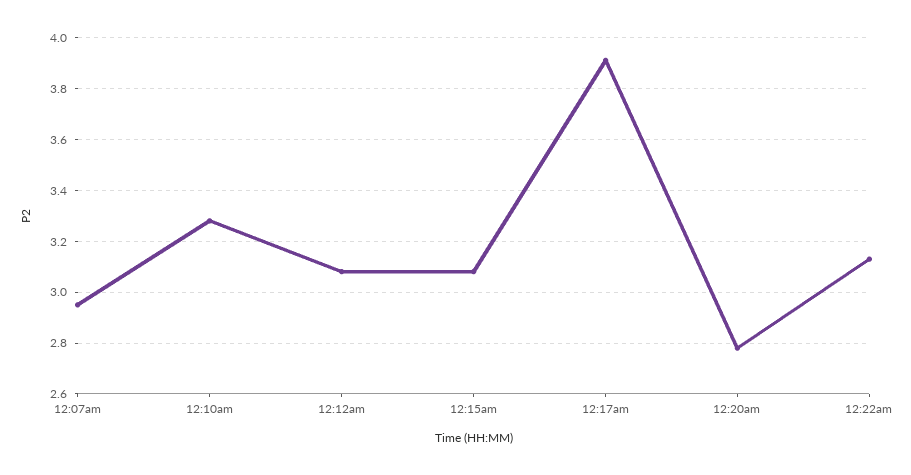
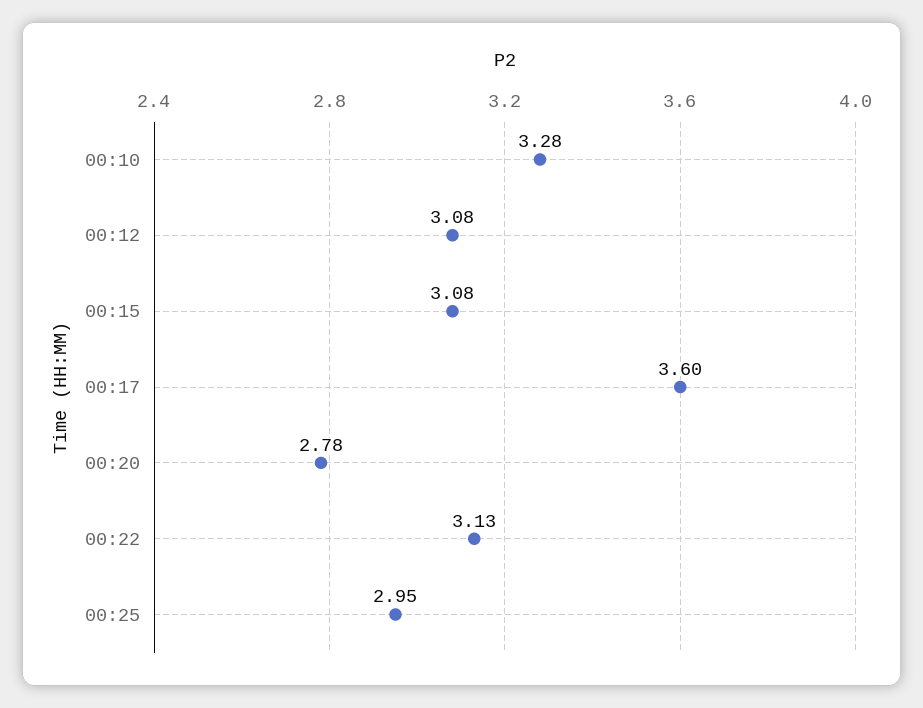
12:07am: 2.95 -> none
12:17am: 3.9 -> 3.6
00:25: none -> 2.95

